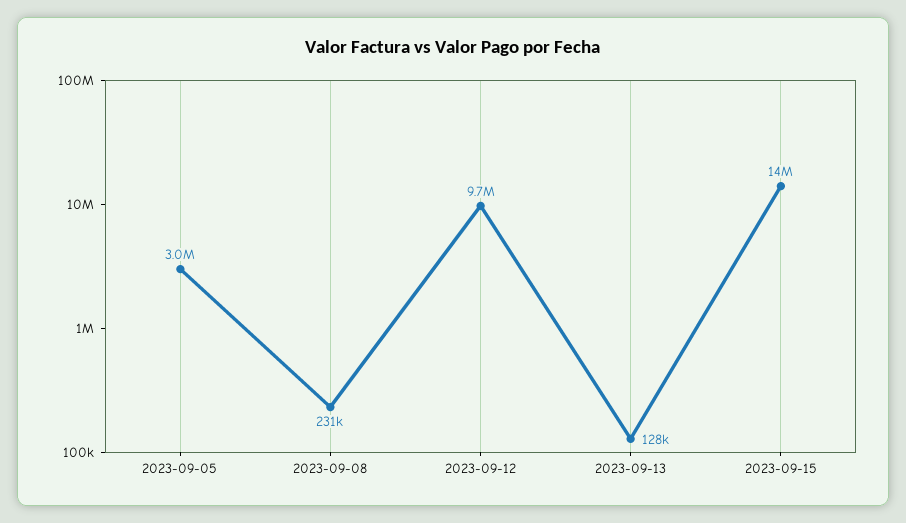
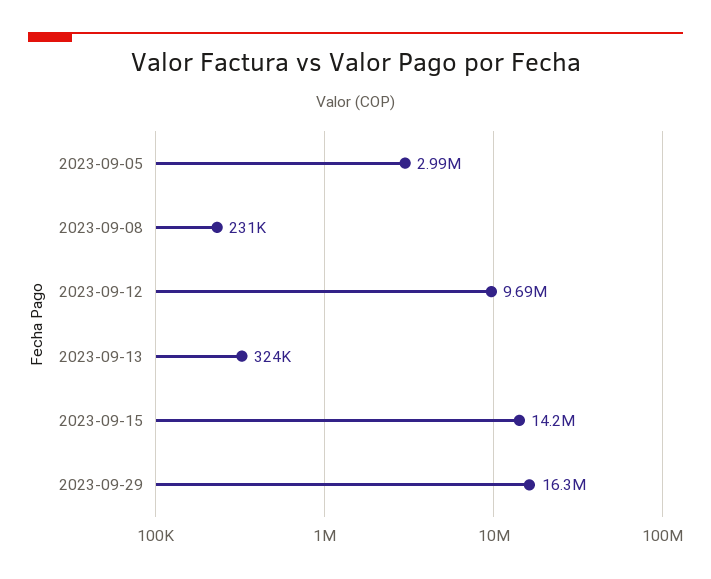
2023-09-13: 128000 -> 324000
2023-09-29: none -> 16300000

